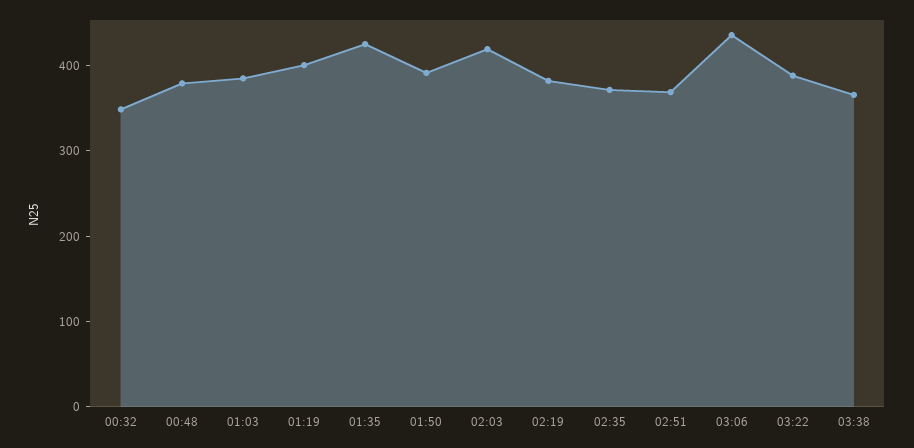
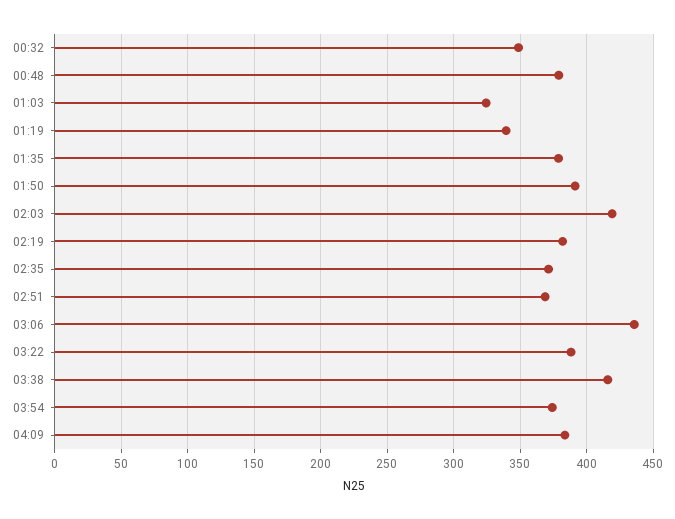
01:03: 380 -> 325
01:19: 400 -> 340
01:35: 420 -> 380
03:38: 360 -> 415
03:54: none -> 375
04:09: none -> 385

